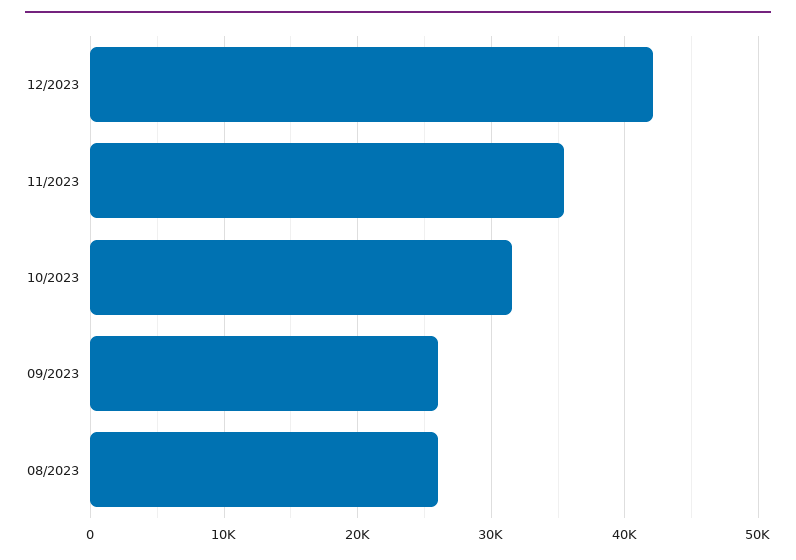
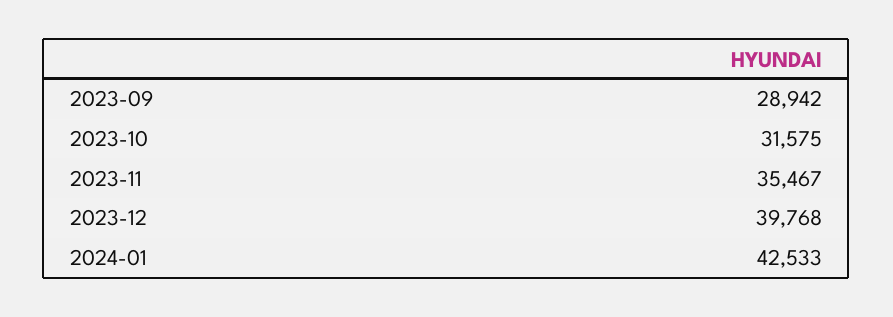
12/2023: 42000 -> 39768
09/2023: 26000 -> 28942
08/2023: 26000 -> none
2024-01: none -> 42533

